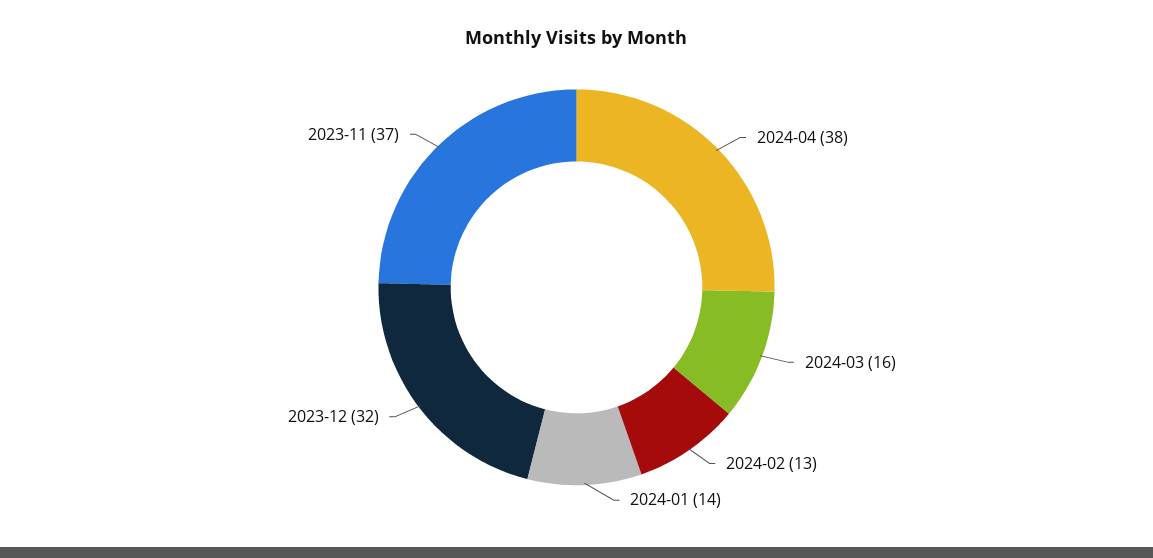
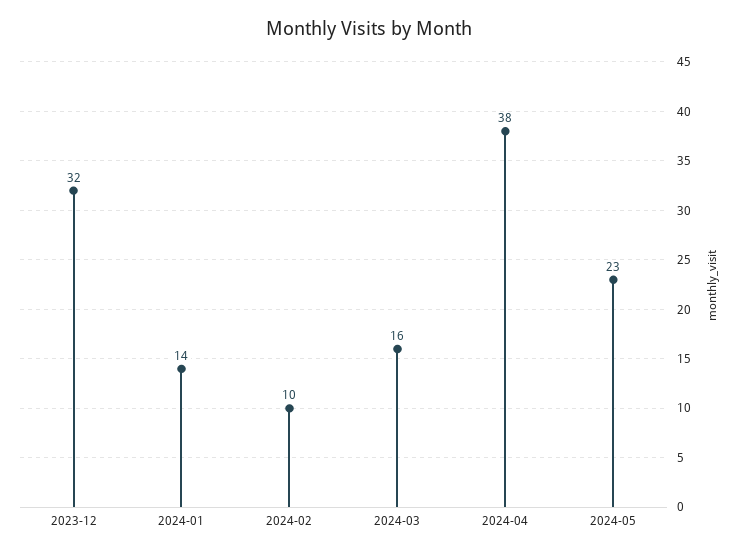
2024-02: 13 -> 10
2023-11: 37 -> none
2024-05: none -> 23

